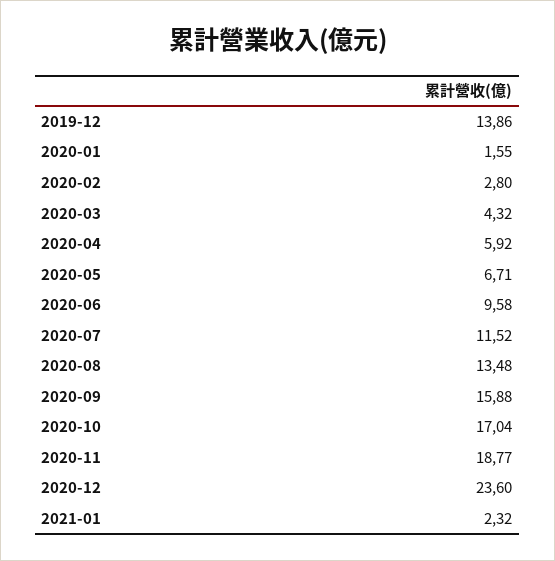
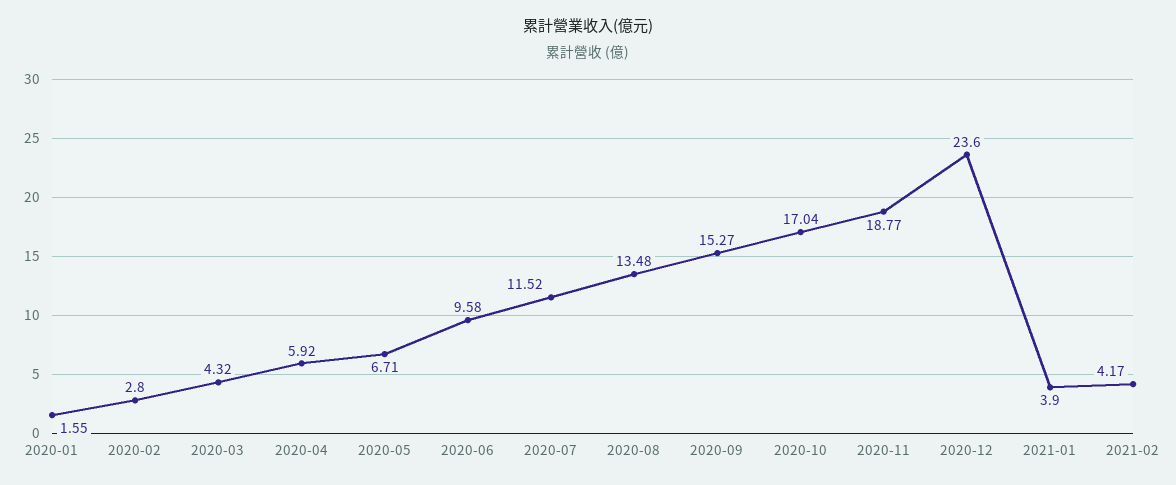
2019-12: 13.86 -> none
2020-09: 15.88 -> 15.27
2021-01: 2.32 -> 3.9
2021-02: none -> 4.17

